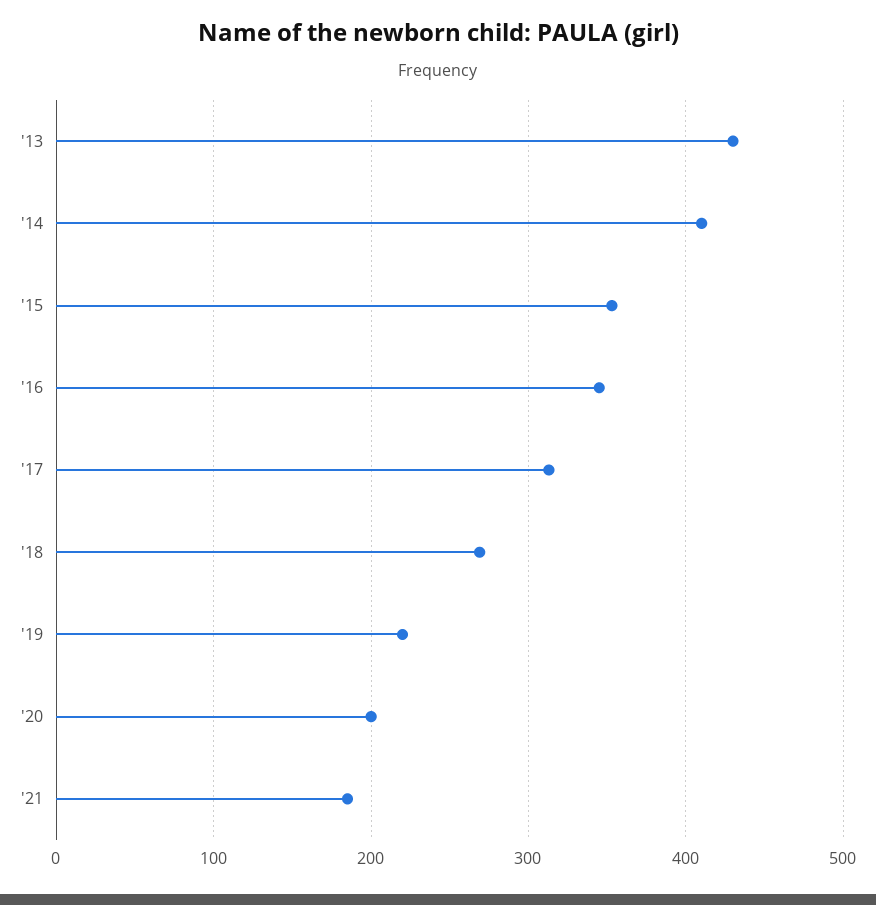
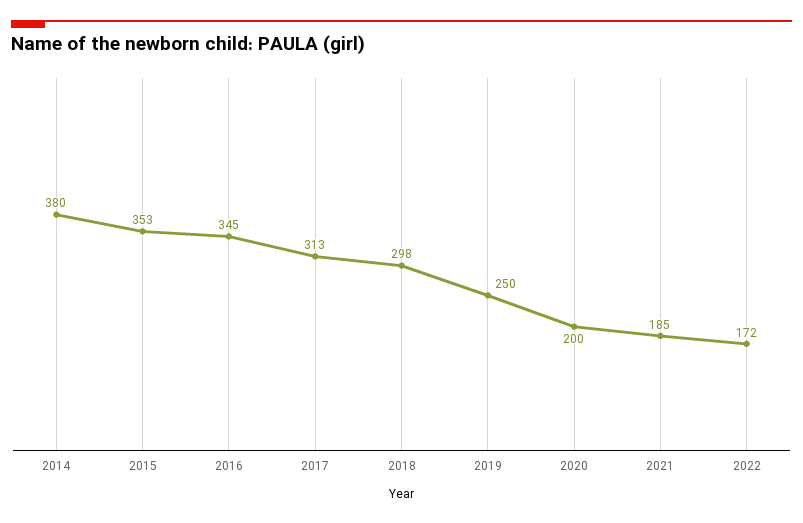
'13: 430 -> none
'14: 410 -> 380
'18: 270 -> 298
'19: 220 -> 250
2022: none -> 172

